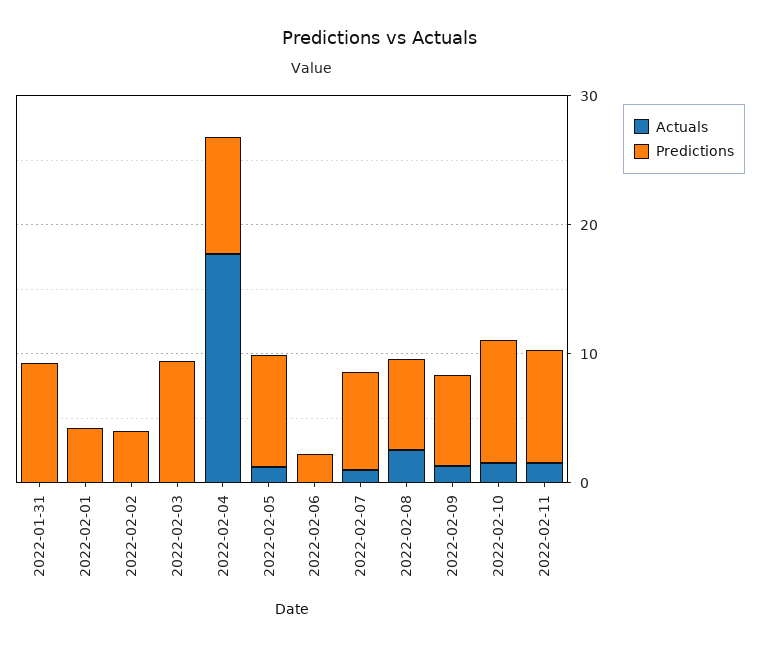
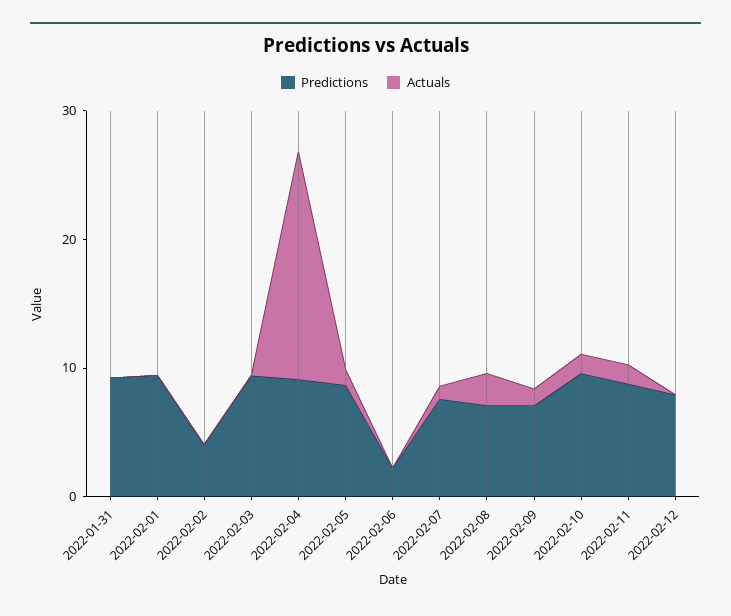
Predictions, 2022-02-01: 4 -> 10
Predictions, 2022-02-12: none -> 8
Actuals, 2022-02-12: none -> 0

